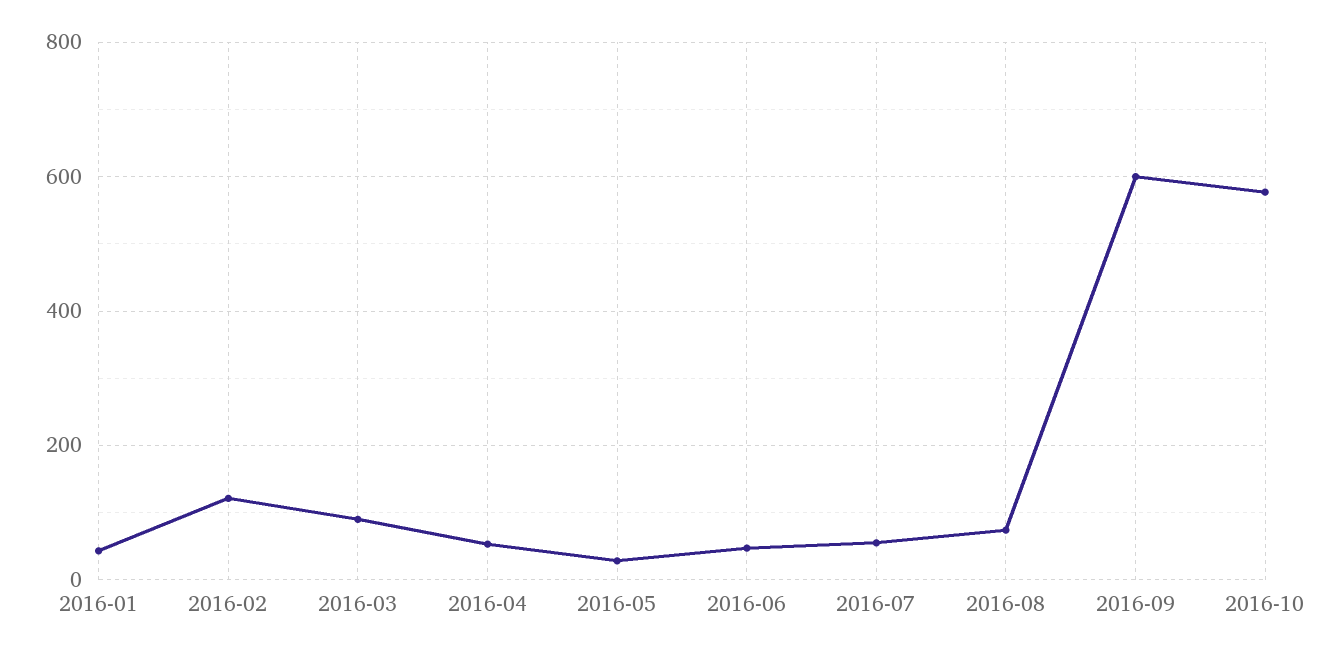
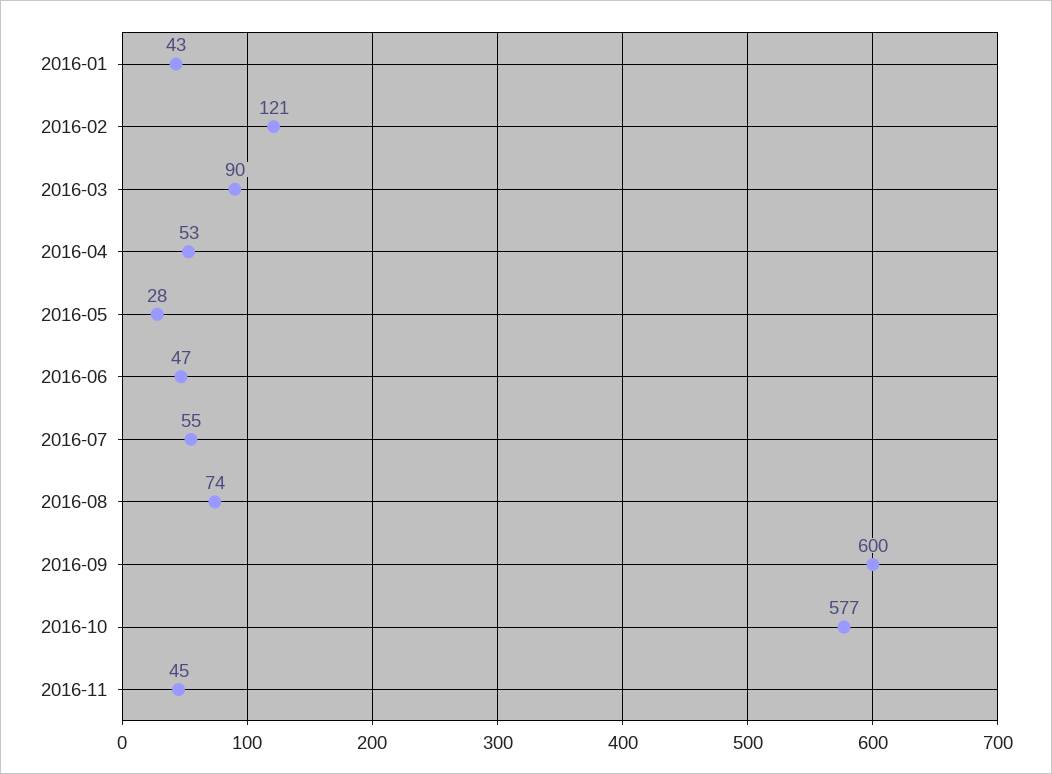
2016-11: none -> 45

